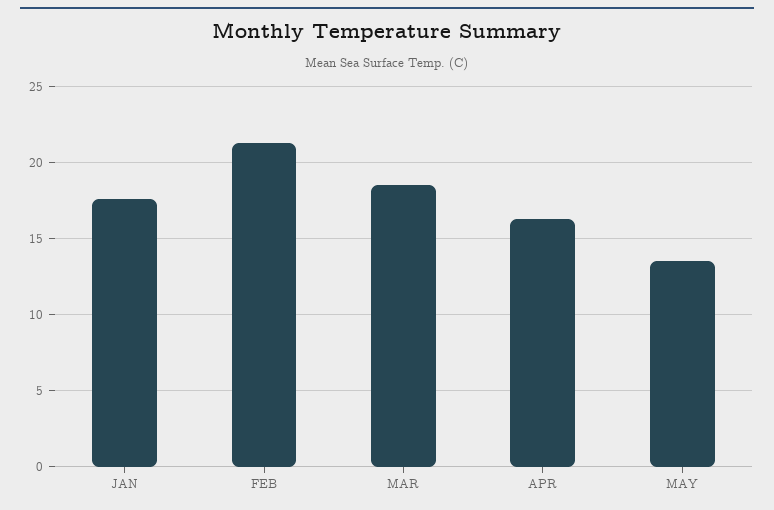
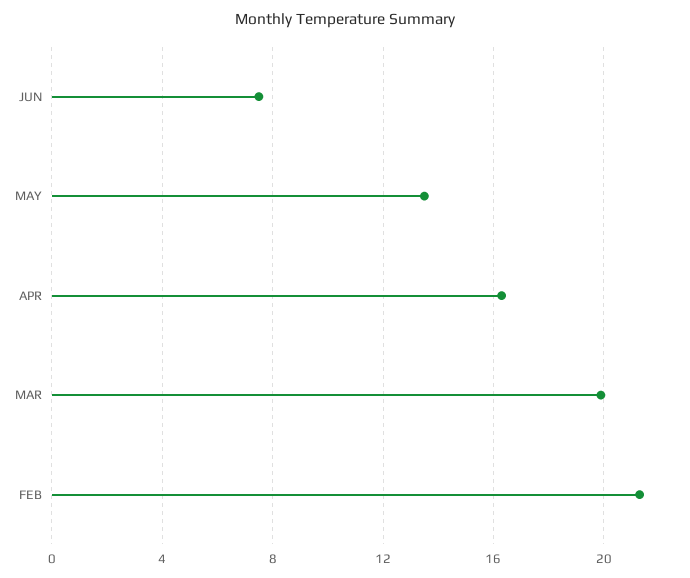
JAN: 17.5 -> none
MAR: 18.5 -> 20
JUN: none -> 7.5

